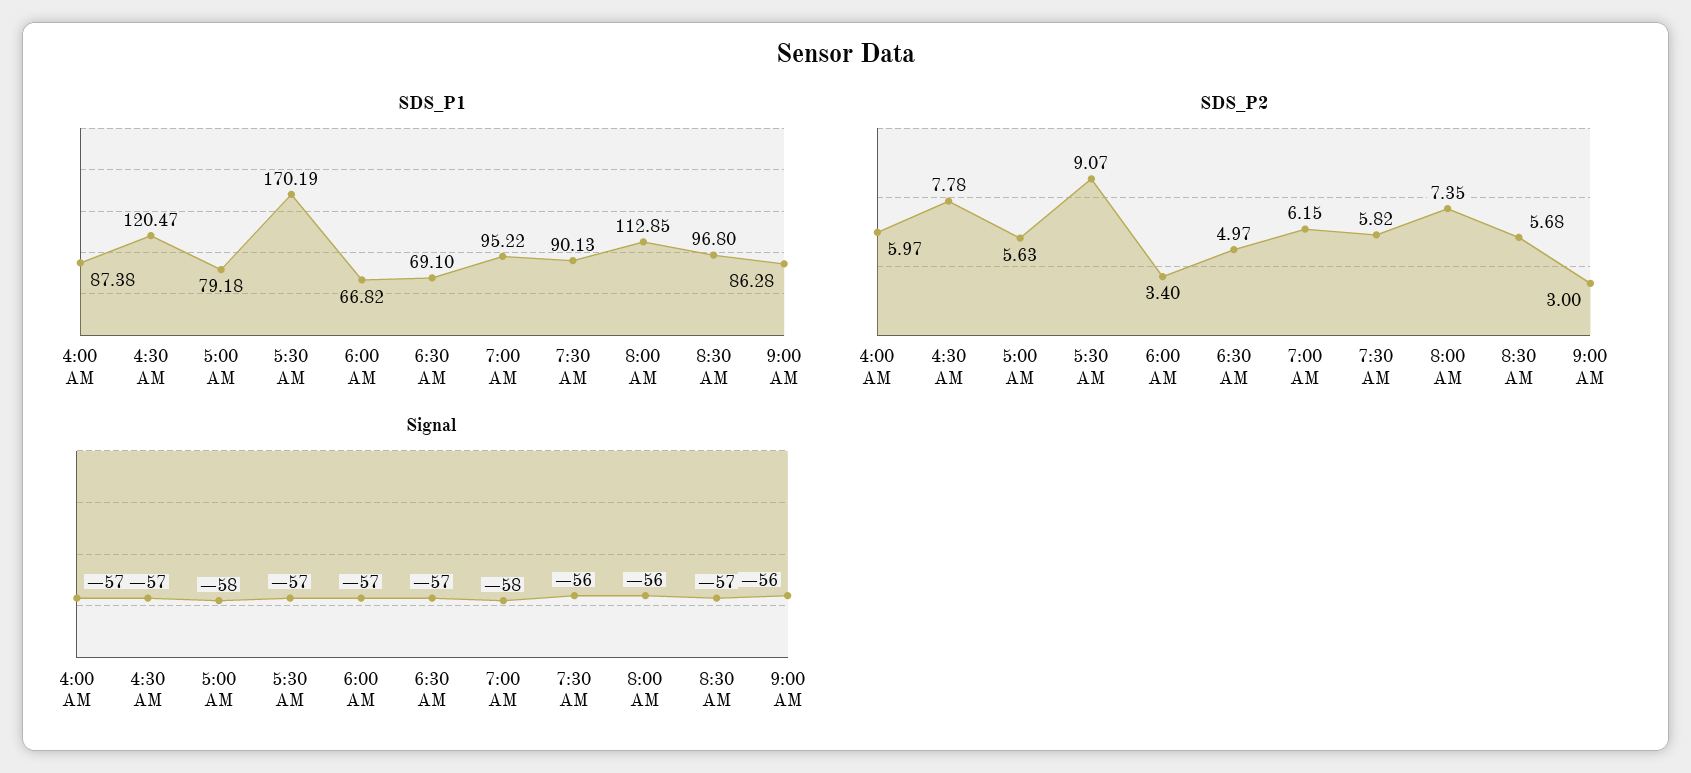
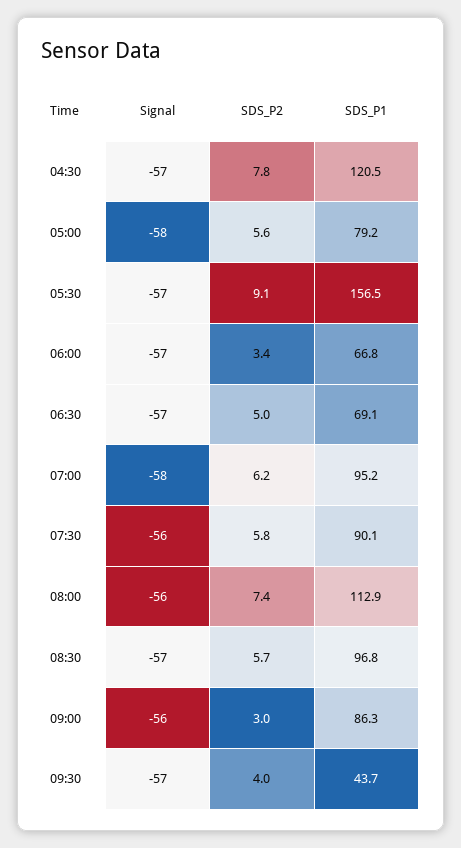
SDS_P1, 4:00 AM: 87.38 -> none
SDS_P1, 5:30 AM: 170.19 -> 156.5
SDS_P2, 4:00 AM: 5.97 -> none
Signal, 4:00 AM: -57 -> none
Signal, 09:30: none -> -57
SDS_P2, 09:30: none -> 4
SDS_P1, 09:30: none -> 43.7

